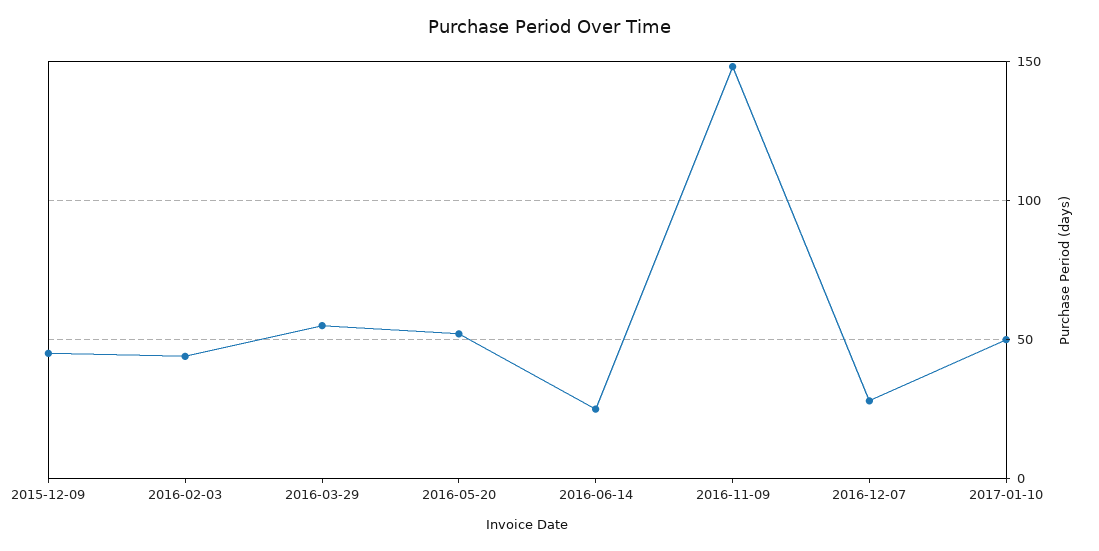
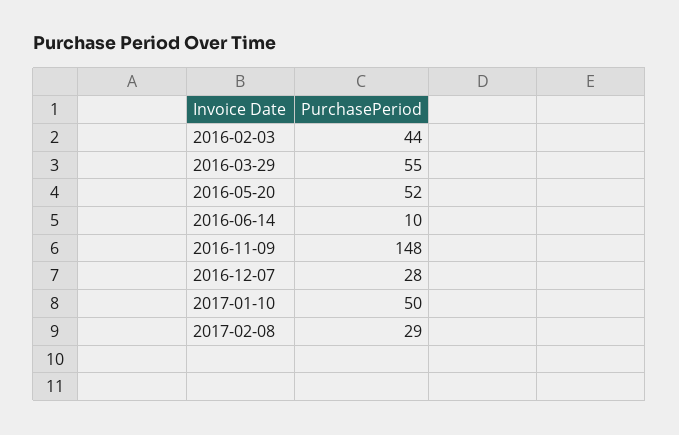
2015-12-09: 45 -> none
2016-06-14: 25 -> 10
2017-02-08: none -> 29

